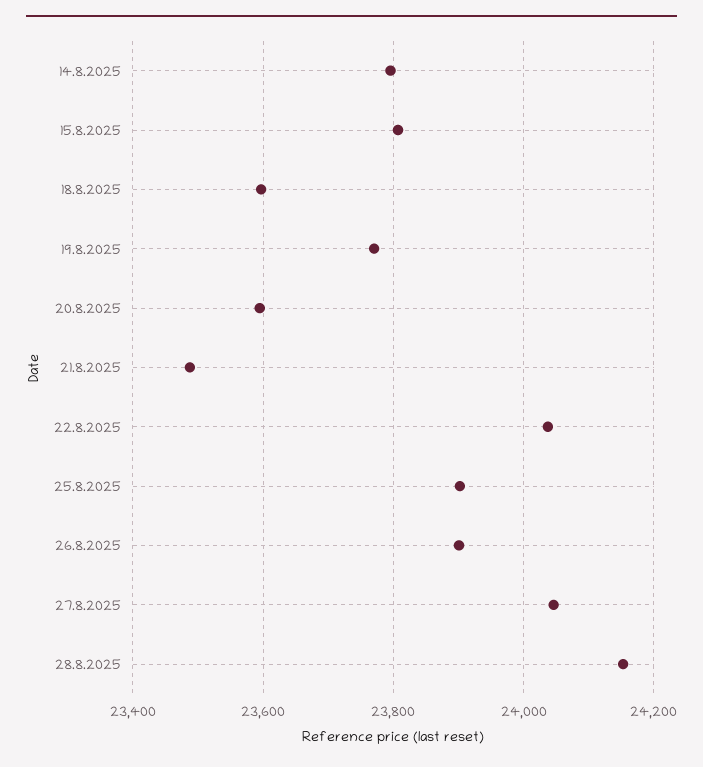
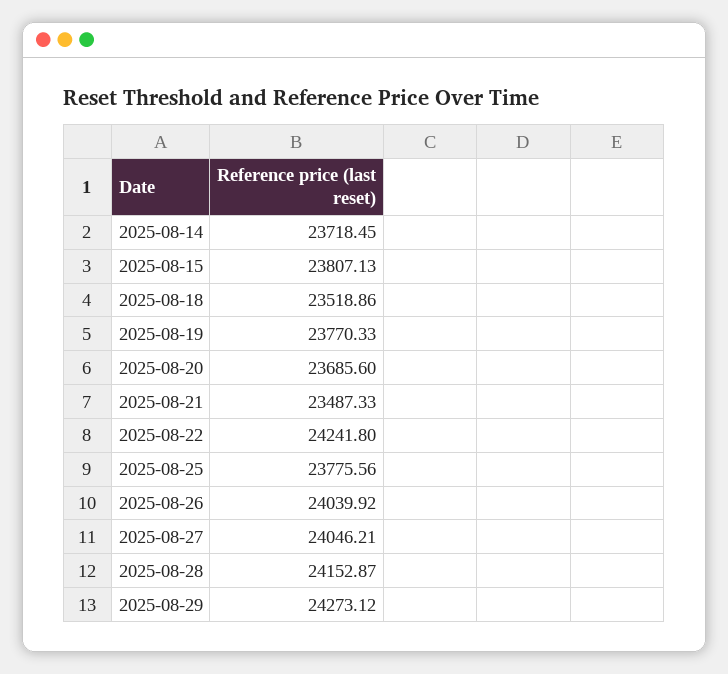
14.8.2025: 23800 -> 23718.45
18.8.2025: 23600 -> 23518.86
20.8.2025: 23600 -> 23685.6
22.8.2025: 24040 -> 24241.8
25.8.2025: 23900 -> 23775.56
26.8.2025: 23900 -> 24039.92
2025-08-29: none -> 24273.12

